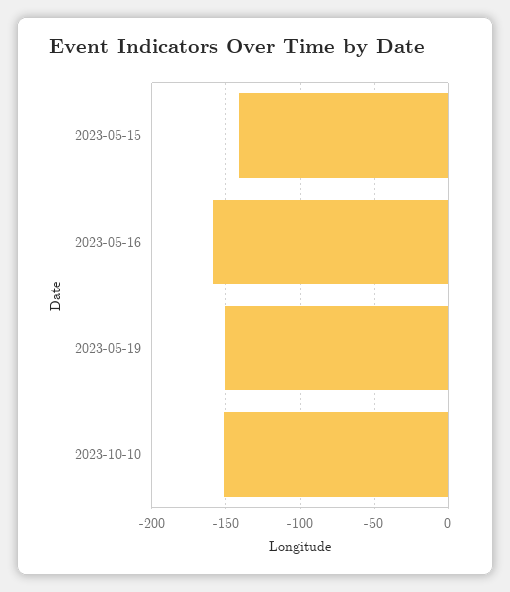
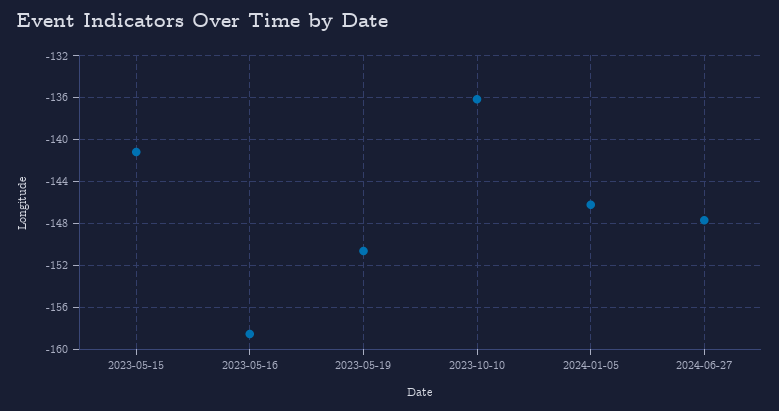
2023-10-10: -150 -> -136
2024-01-05: none -> -146
2024-06-27: none -> -148

